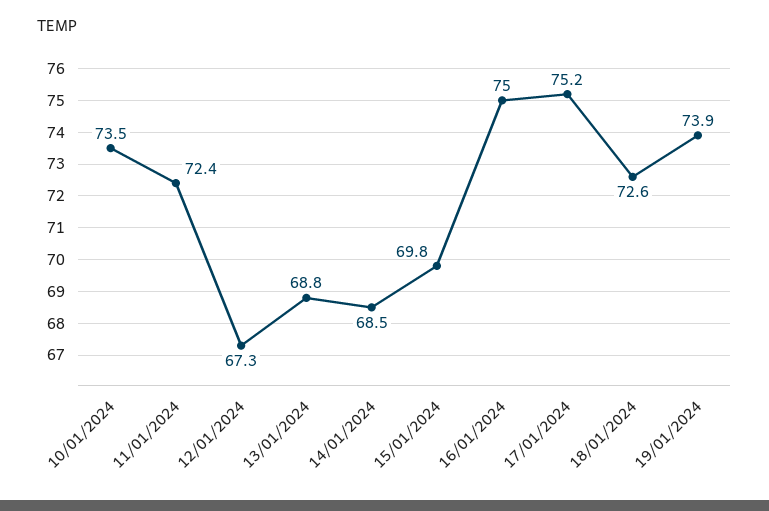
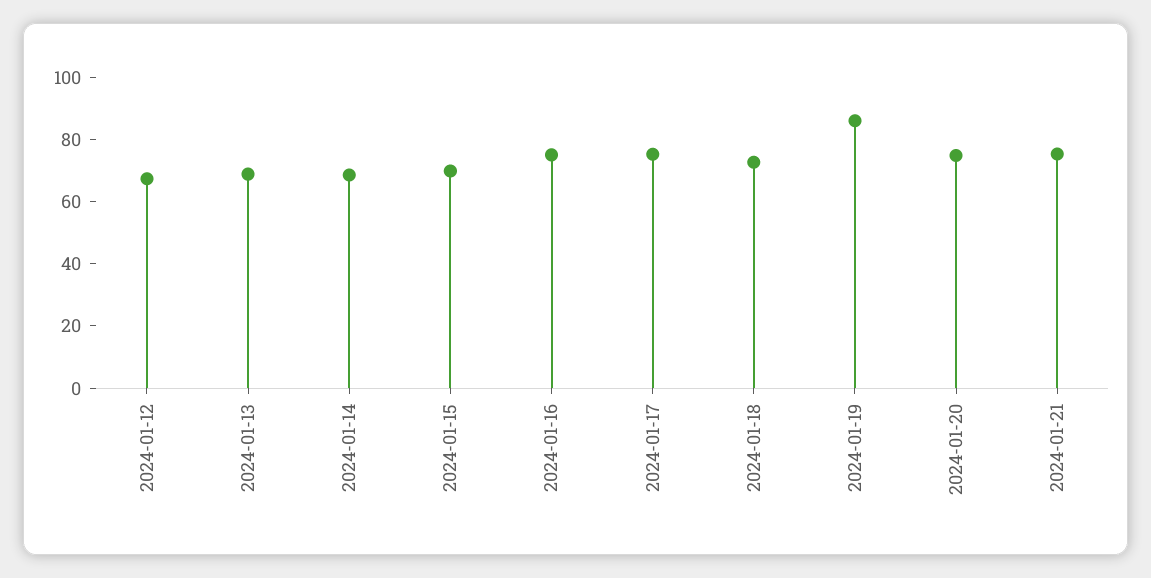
10/01/2024: 73.5 -> none
11/01/2024: 72.4 -> none
19/01/2024: 73.9 -> 85
2024-01-20: none -> 75
2024-01-21: none -> 75

